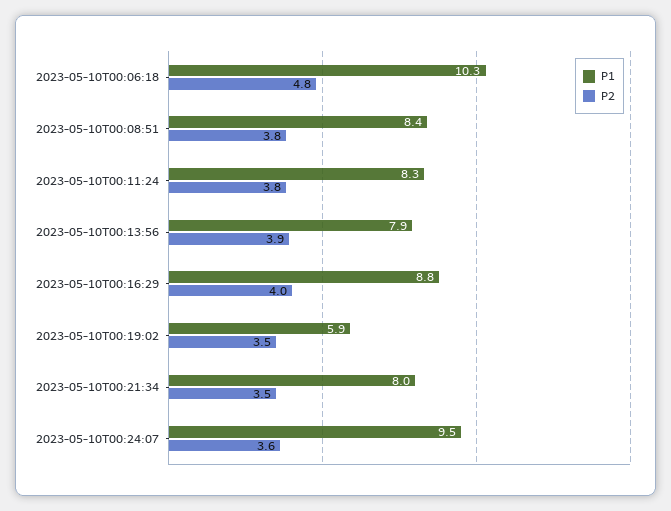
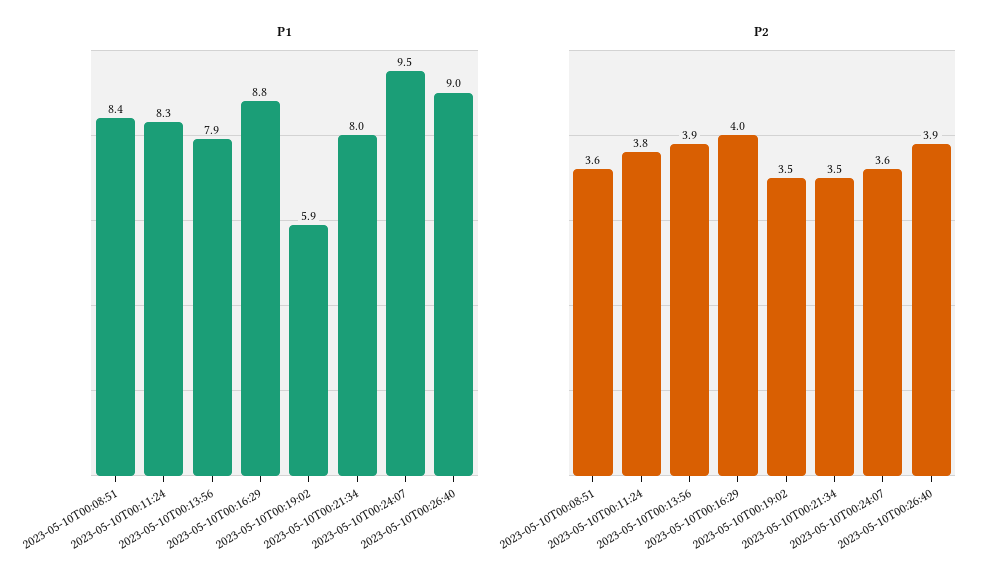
P1, 2023-05-10T00:06:18: 10.3 -> none
P2, 2023-05-10T00:06:18: 4.8 -> none
P2, 2023-05-10T00:08:51: 3.8 -> 3.6
P1, 2023-05-10T00:26:40: none -> 9
P2, 2023-05-10T00:26:40: none -> 3.9

